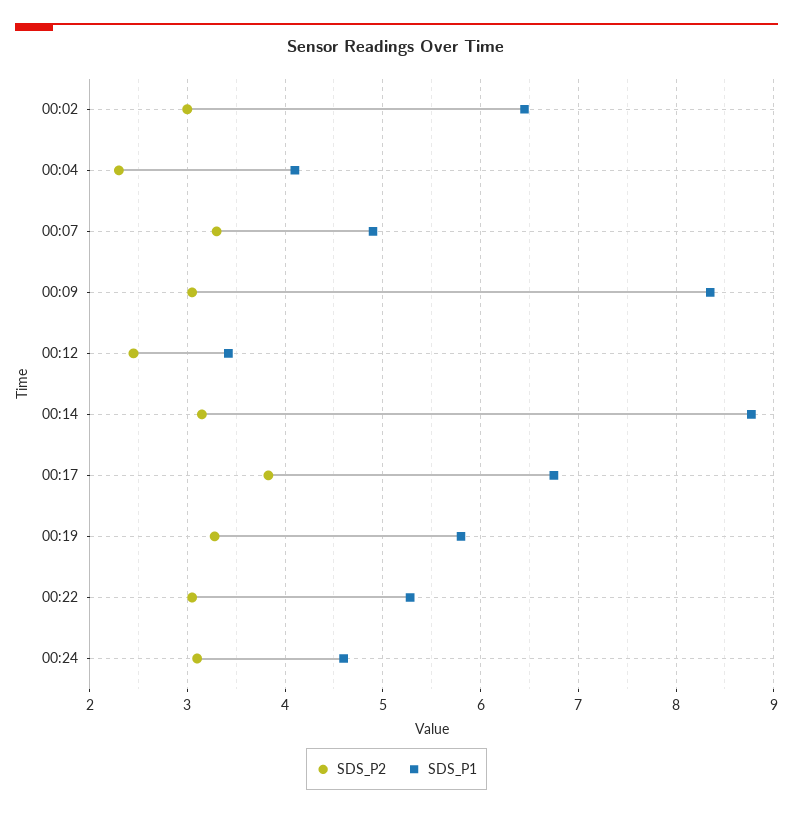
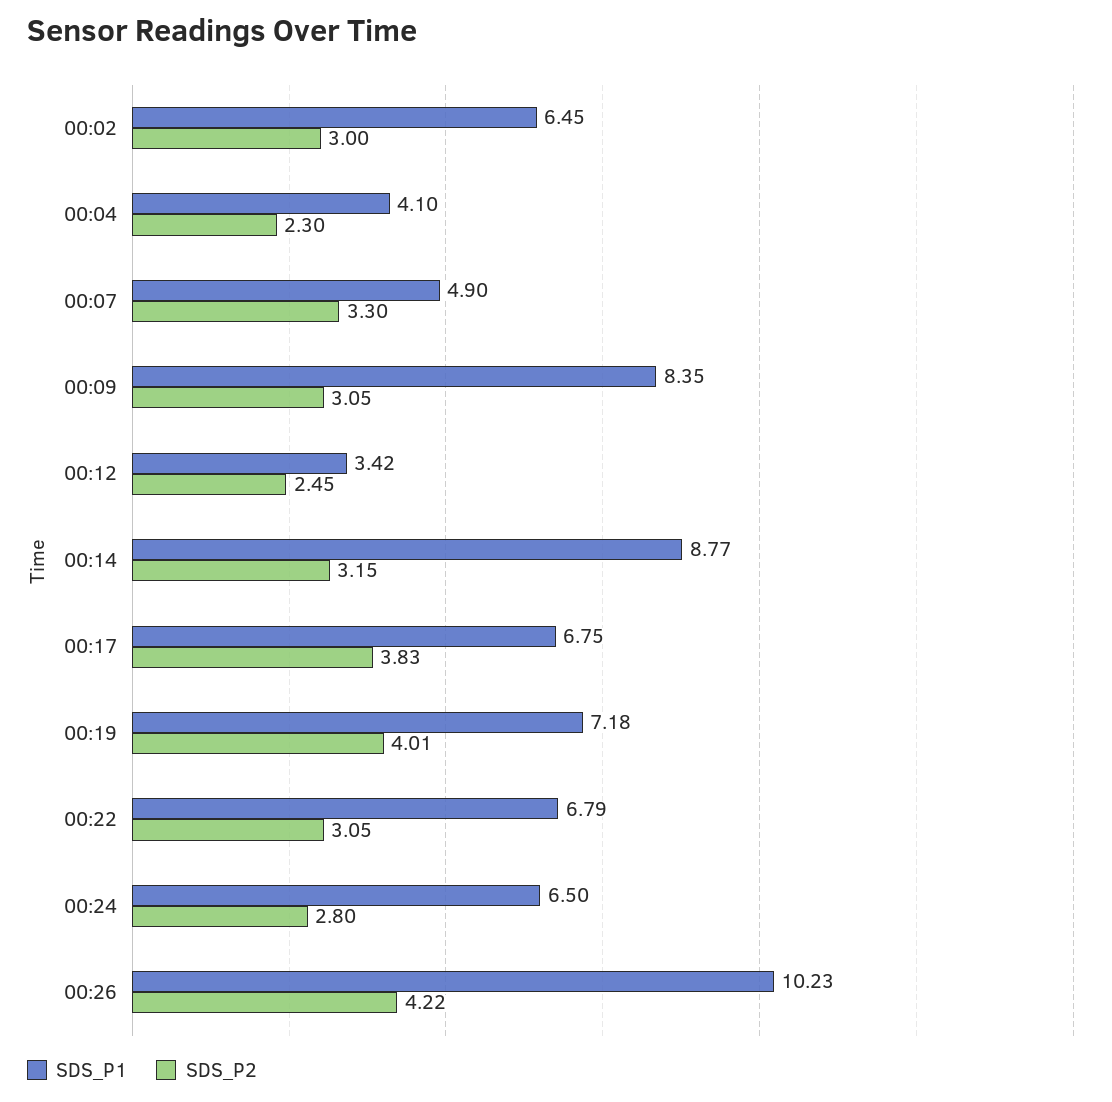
SDS_P2, 00:19: 3.3 -> 4.01
SDS_P1, 00:19: 5.8 -> 7.18
SDS_P1, 00:22: 5.3 -> 6.79
SDS_P2, 00:24: 3.1 -> 2.8
SDS_P1, 00:24: 4.6 -> 6.5
SDS_P1, 00:26: none -> 10.23
SDS_P2, 00:26: none -> 4.22

